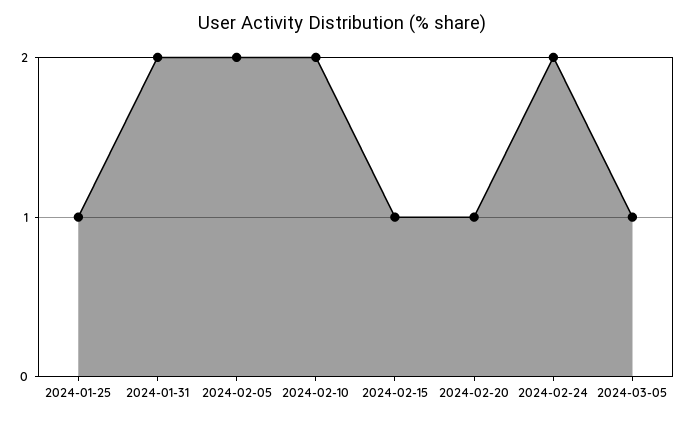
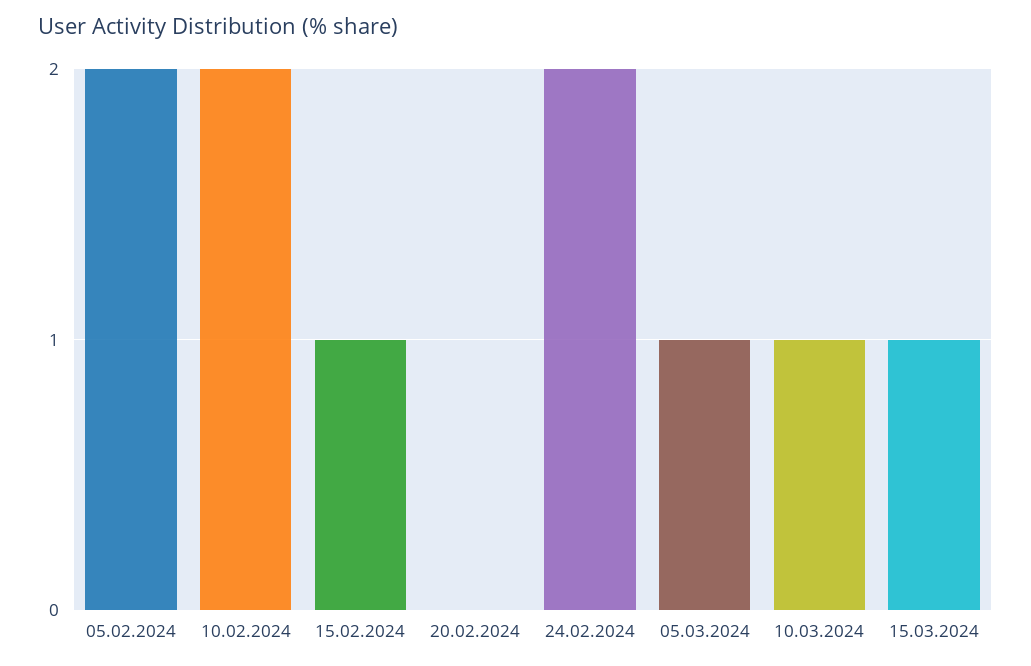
2024-01-25: 1 -> none
2024-01-31: 2 -> none
2024-02-20: 1 -> 0
10.03.2024: none -> 1
15.03.2024: none -> 1

